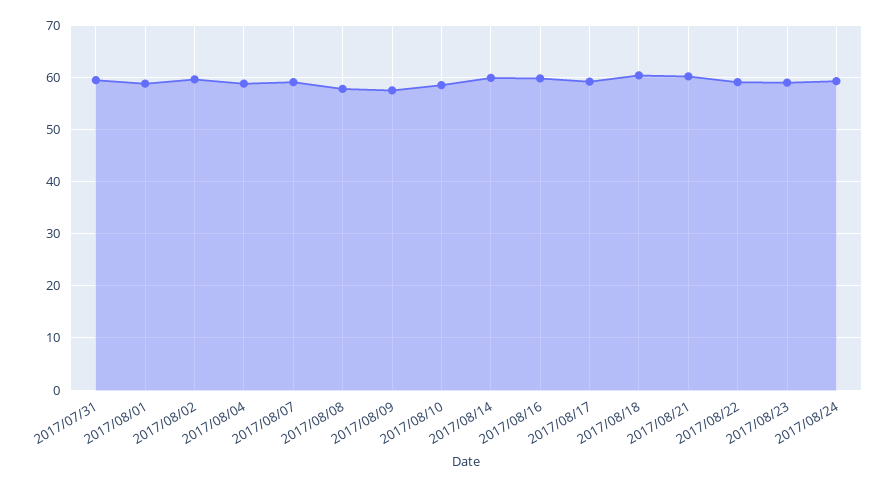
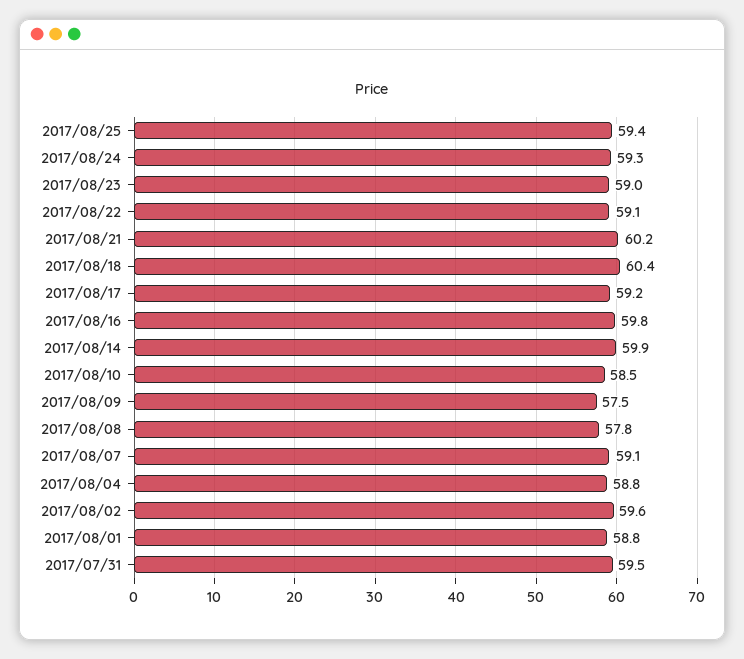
2017/08/25: none -> 59.4

